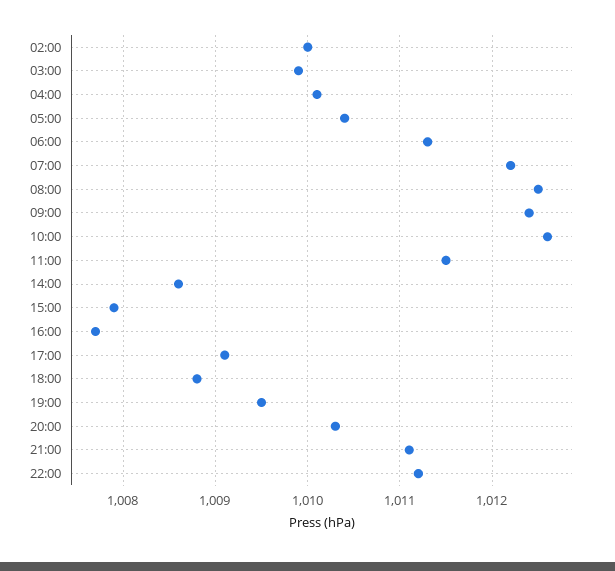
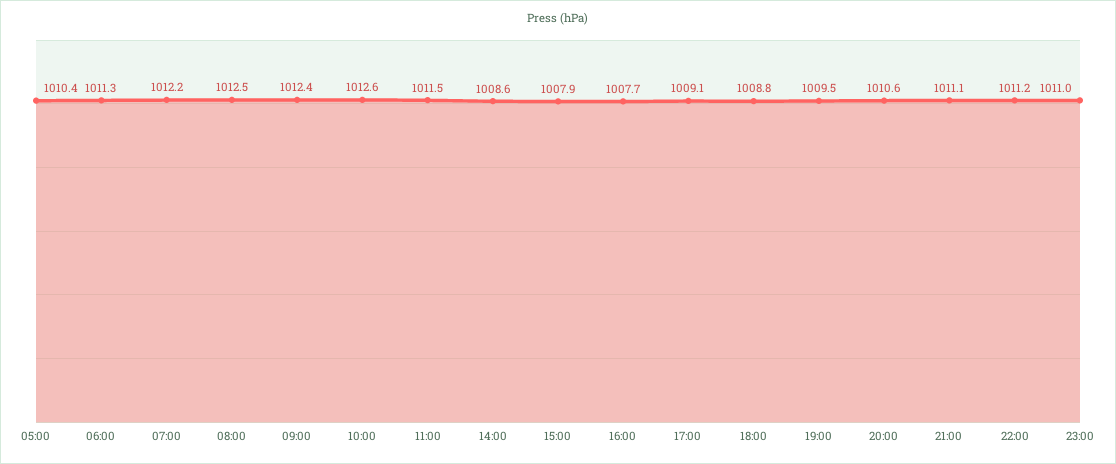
02:00: 1010 -> none
03:00: 1009.9 -> none
04:00: 1010.1 -> none
20:00: 1010.3 -> 1010.6
23:00: none -> 1011

